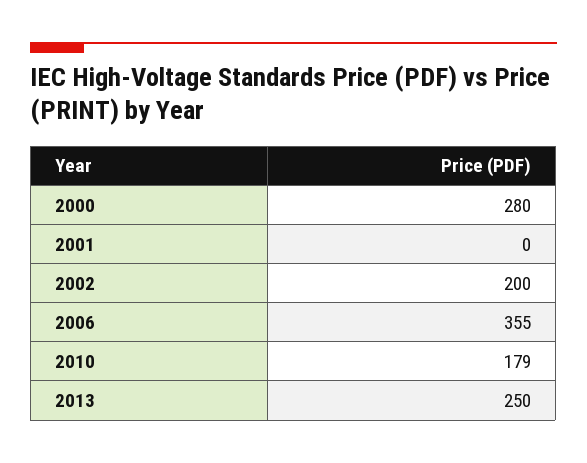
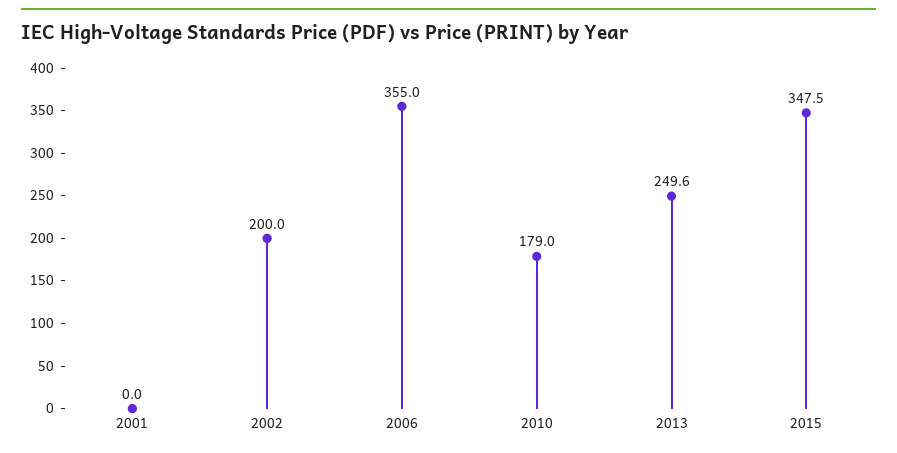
2000: 280 -> none
2013: 250 -> 249.6
2015: none -> 347.5

